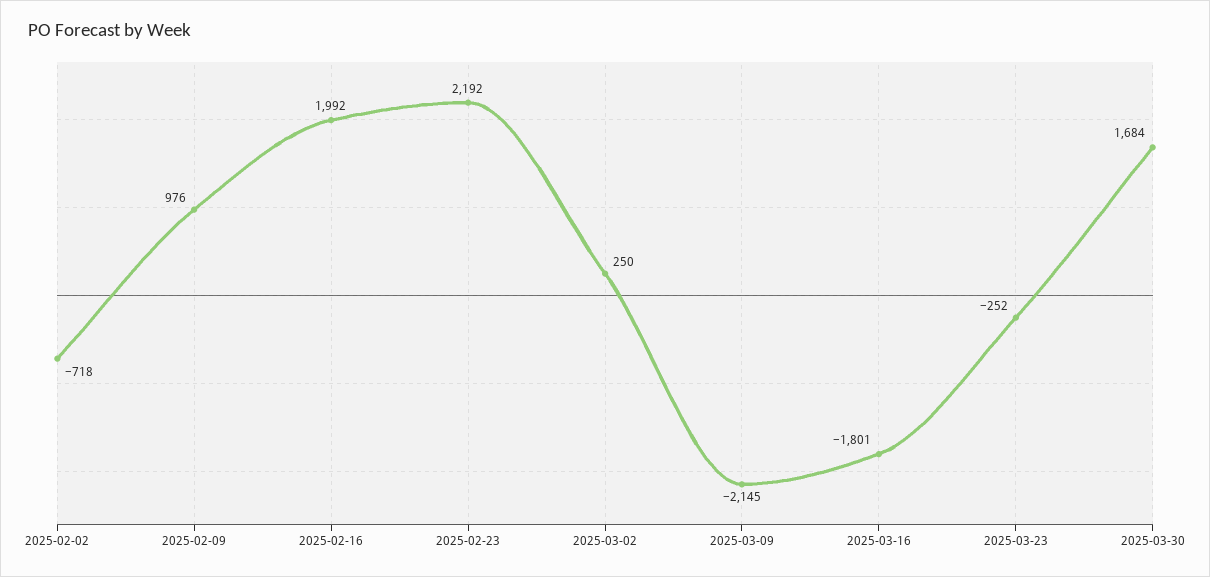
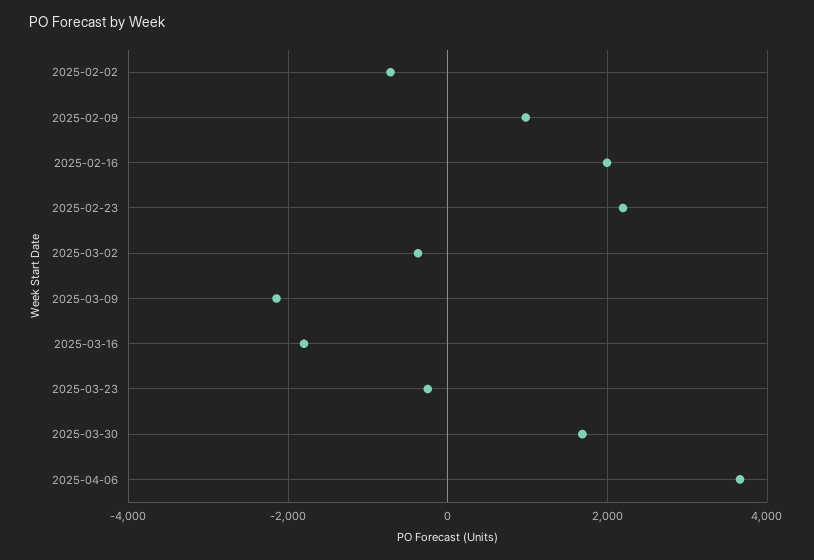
2025-03-02: 250 -> -400
2025-04-06: none -> 3600

